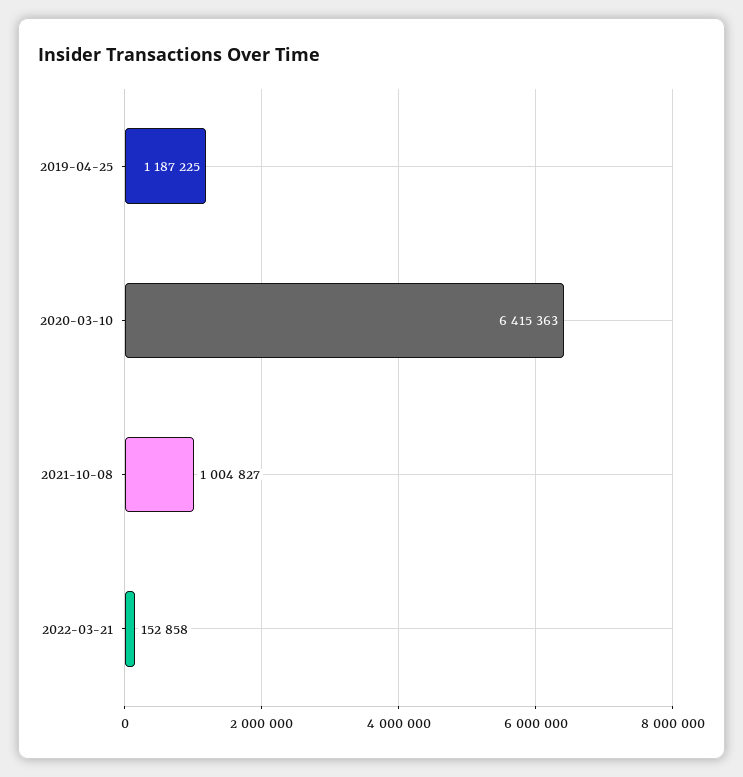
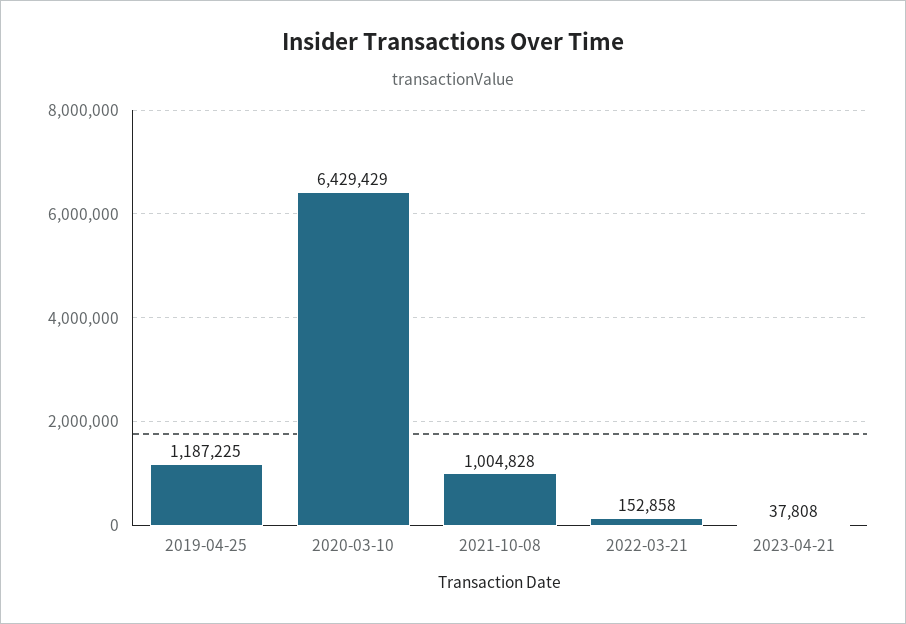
2020-03-10: 6415363 -> 6429429
2021-10-08: 1004827 -> 1004828
2023-04-21: none -> 37808

